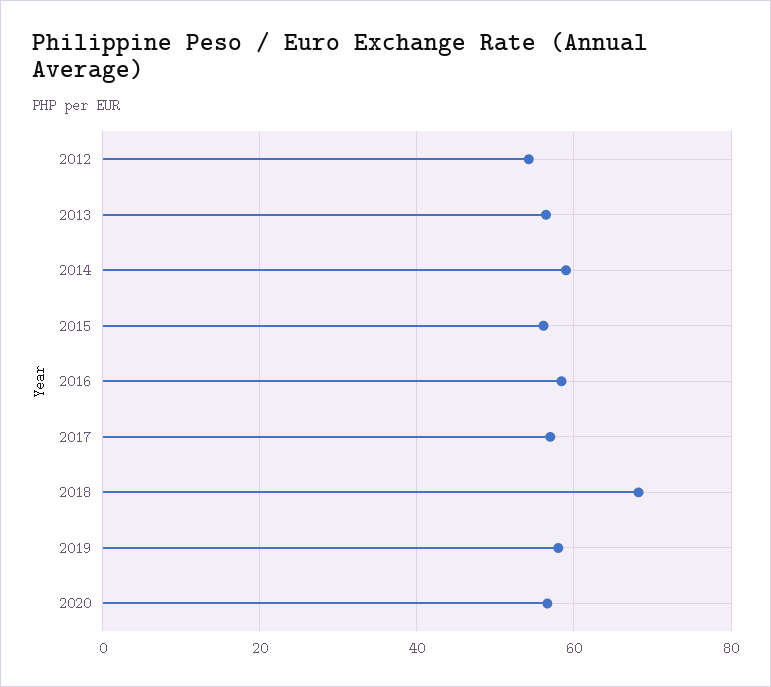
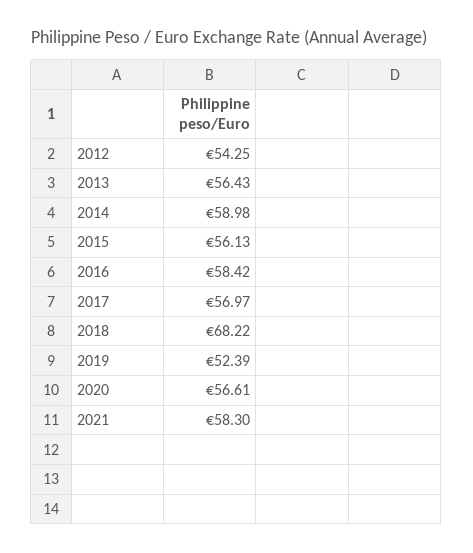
2019: 58 -> 52.39
2021: none -> 58.3

